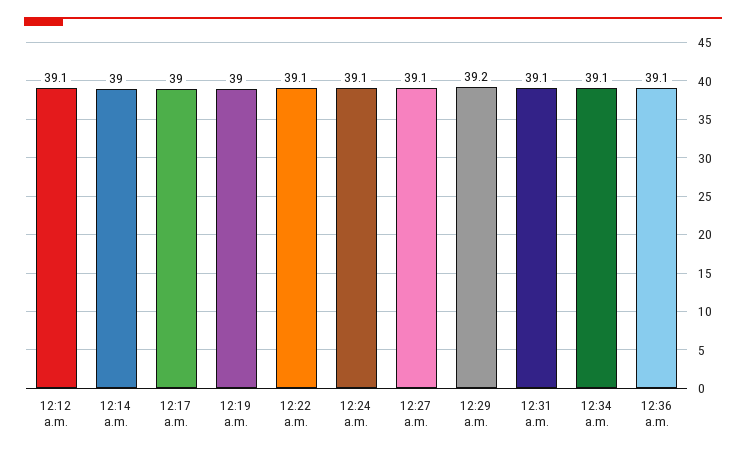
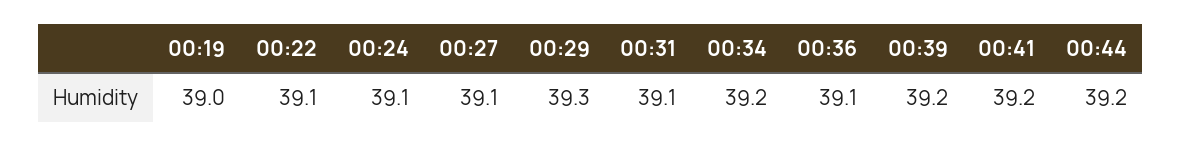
12:12 a.m.: 39.1 -> none
12:14 a.m.: 39 -> none
12:17 a.m.: 39 -> none
12:29 a.m.: 39.2 -> 39.3
12:34 a.m.: 39.1 -> 39.2
00:39: none -> 39.2
00:41: none -> 39.2
00:44: none -> 39.2

